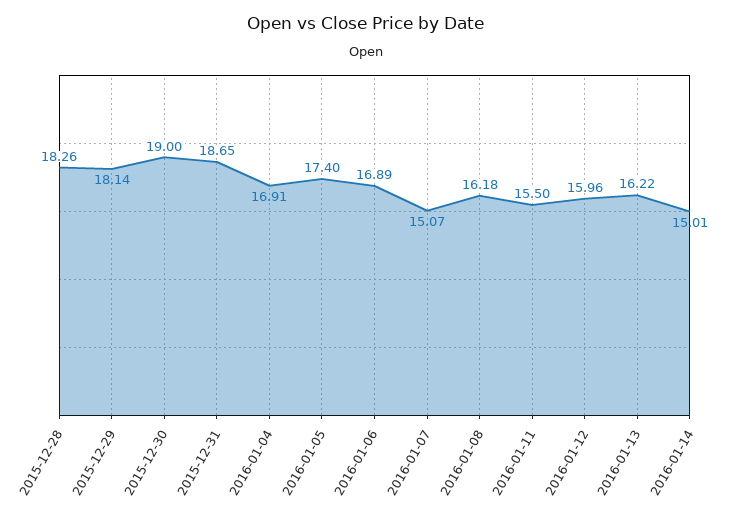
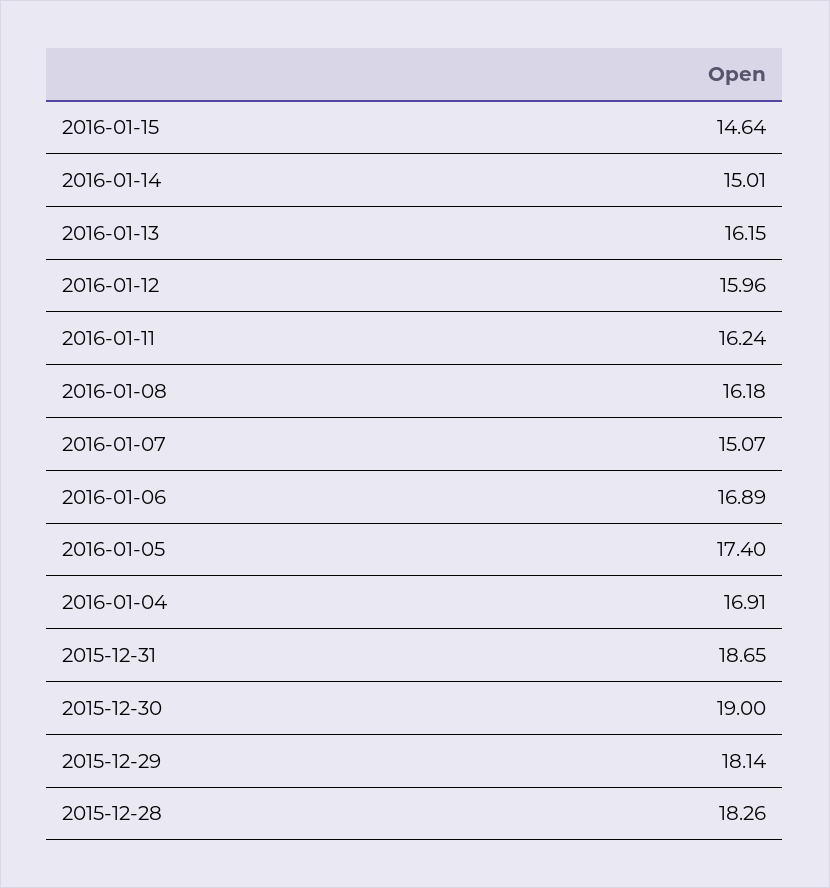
2016-01-11: 15.5 -> 16.24
2016-01-13: 16.22 -> 16.15
2016-01-15: none -> 14.64

